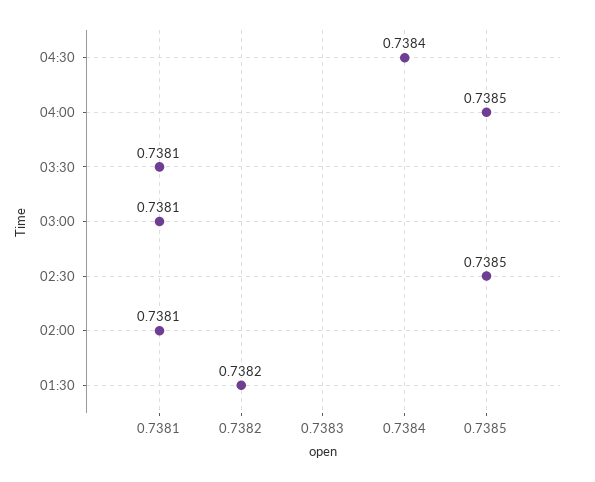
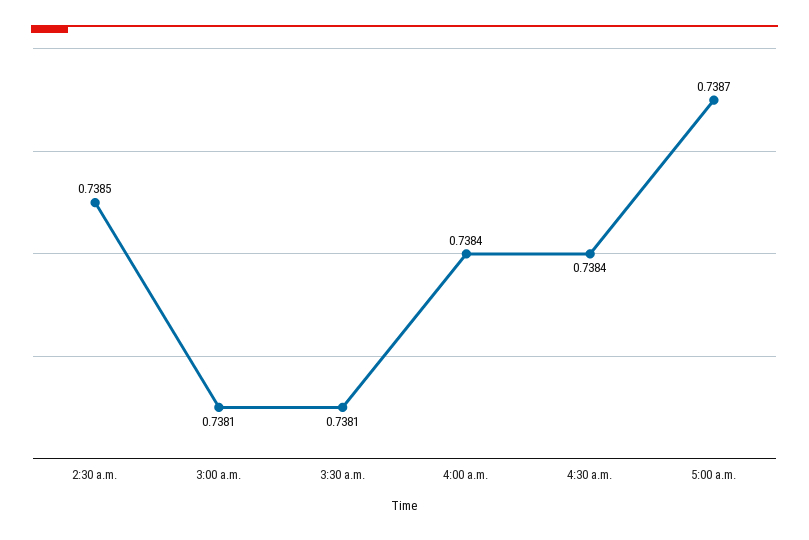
04:00: 0.7385 -> 0.7384
02:00: 0.7381 -> none
01:30: 0.7382 -> none
5:00 a.m.: none -> 0.7387

